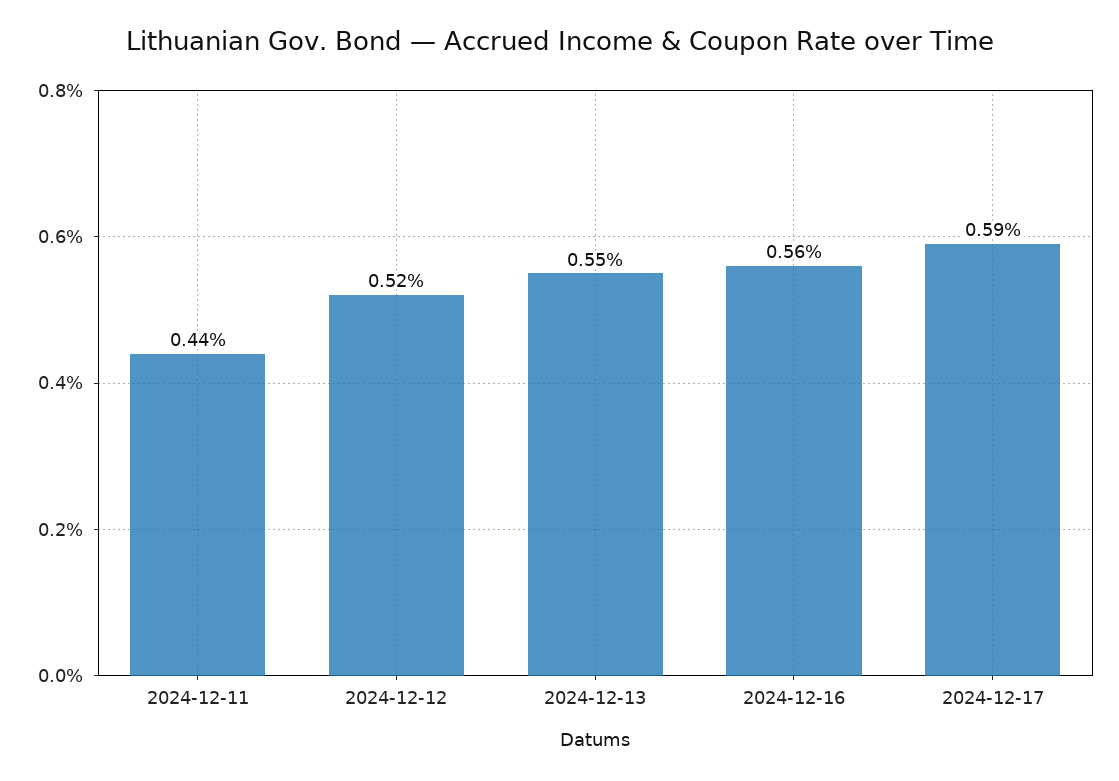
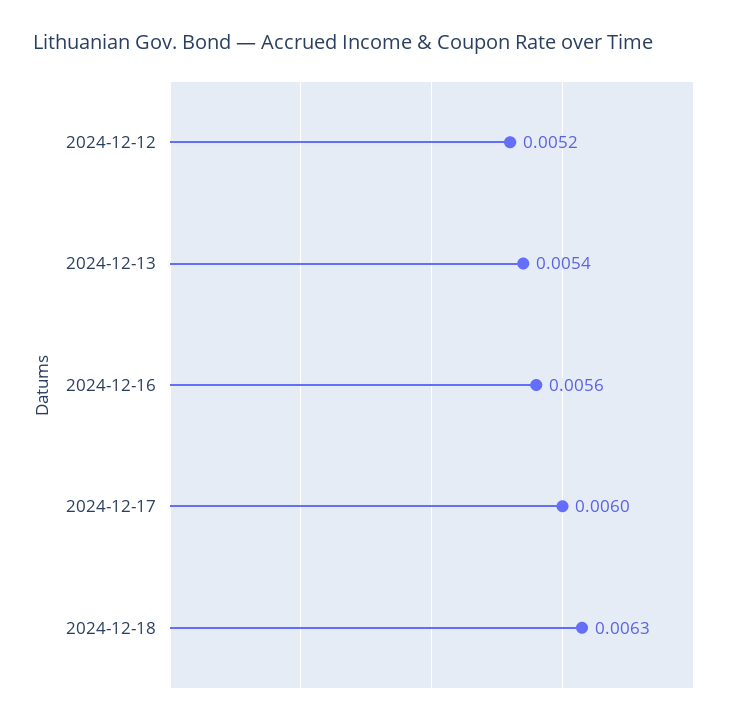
2024-12-11: 0.0044 -> none
2024-12-13: 0.0055 -> 0.0054
2024-12-17: 0.0059 -> 0.006
2024-12-18: none -> 0.0063

